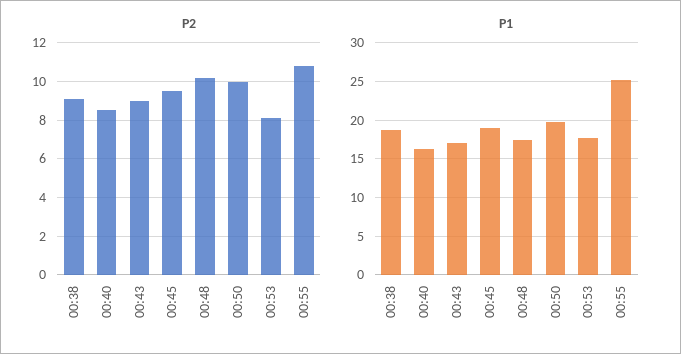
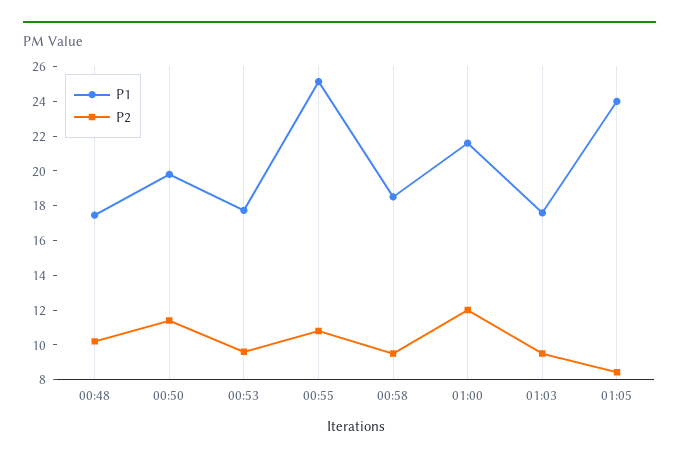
P2, 00:38: 9 -> none
P2, 00:40: 8.5 -> none
P2, 00:43: 9 -> none
P2, 00:45: 9.5 -> none
P2, 00:50: 10 -> 11.5
P2, 00:53: 8 -> 9.5
P1, 00:38: 19 -> none
P1, 00:40: 16 -> none
P1, 00:43: 17 -> none
P1, 00:45: 19 -> none
P1, 00:58: none -> 18.5
P2, 00:58: none -> 9.5
P1, 01:00: none -> 21.5
P2, 01:00: none -> 12
P1, 01:03: none -> 17.5
P2, 01:03: none -> 9.5
P1, 01:05: none -> 24
P2, 01:05: none -> 8.5

